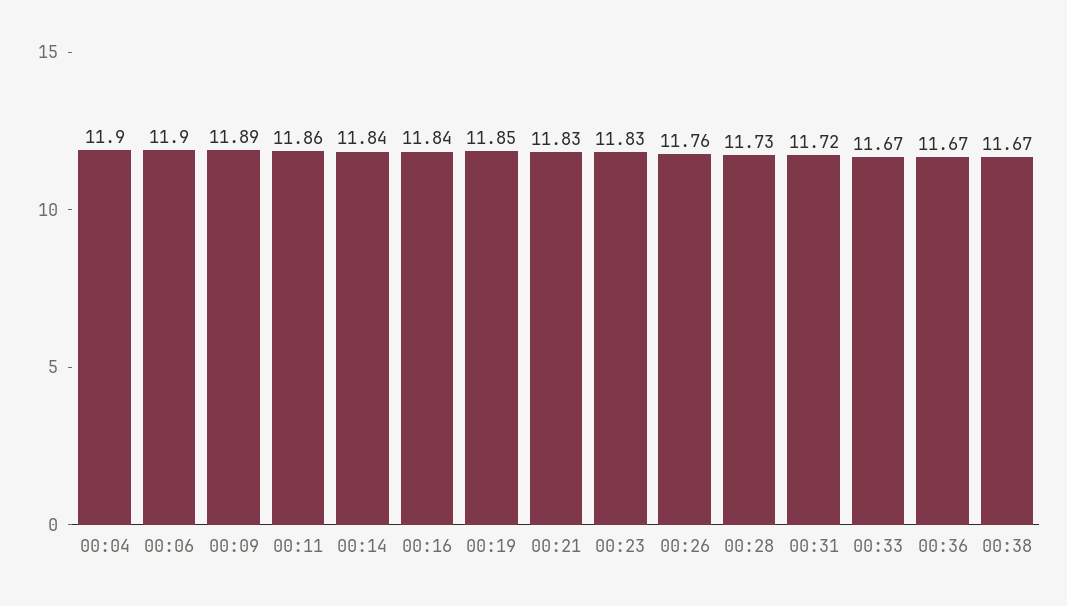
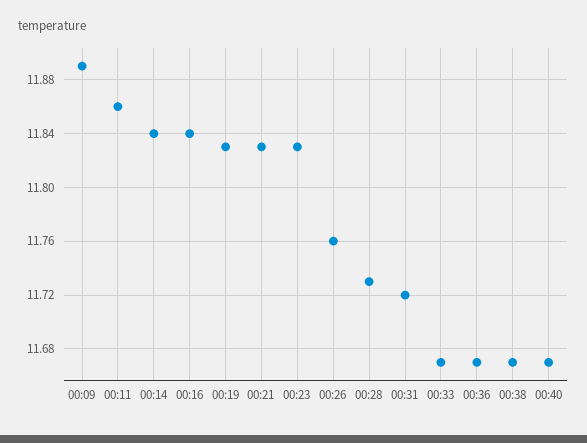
00:04: 11.9 -> none
00:06: 11.9 -> none
00:19: 11.85 -> 11.83
00:40: none -> 11.67

